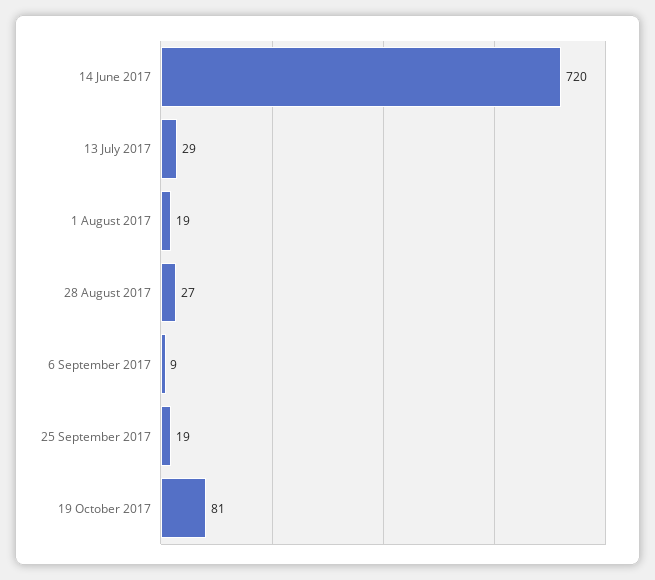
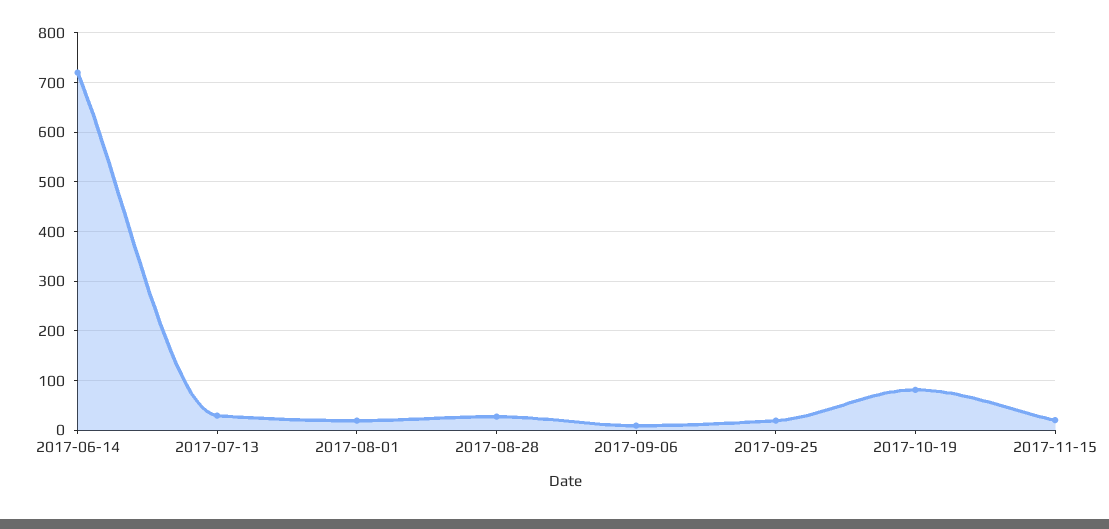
2017-11-15: none -> 20

